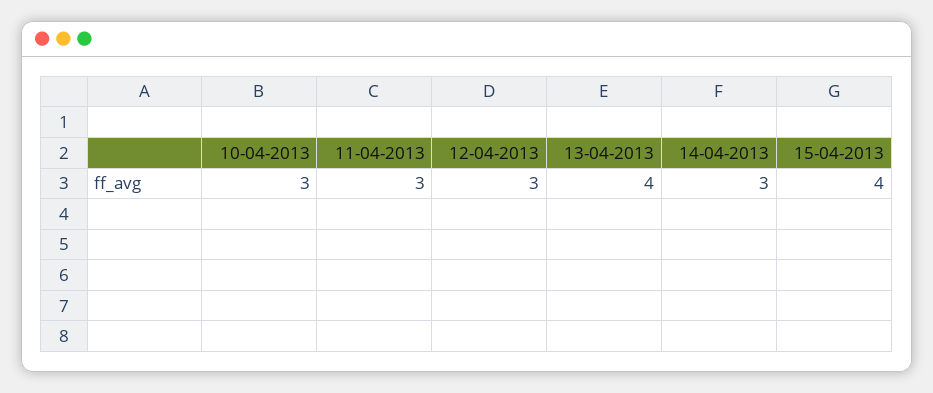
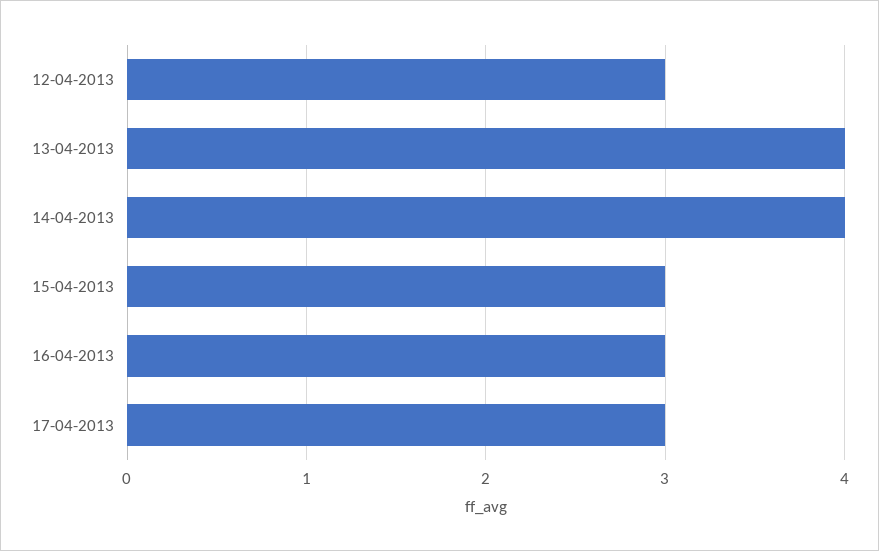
10-04-2013: 3 -> none
11-04-2013: 3 -> none
14-04-2013: 3 -> 4
15-04-2013: 4 -> 3
16-04-2013: none -> 3
17-04-2013: none -> 3

